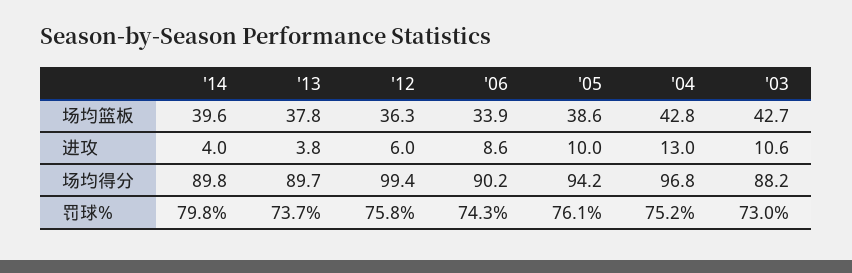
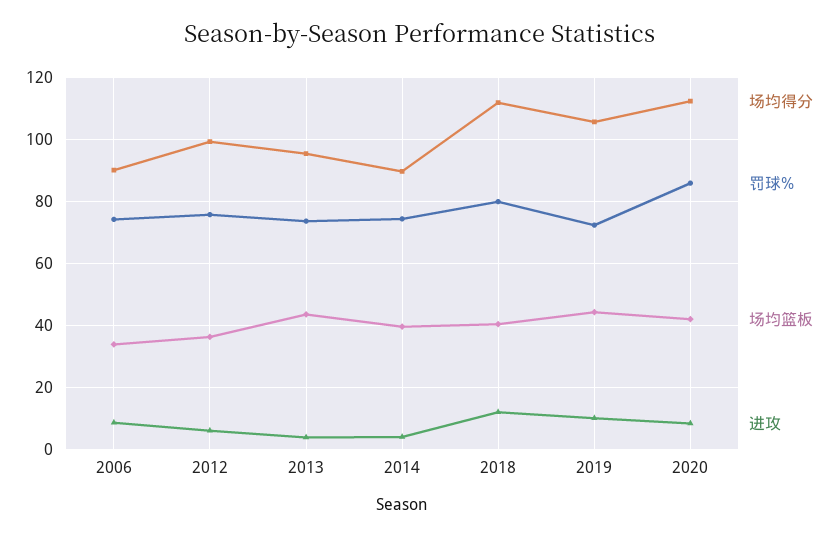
场均篮板, '13: 37.8 -> 44
场均篮板, '05: 38.6 -> none
场均篮板, '04: 42.8 -> none
场均篮板, '03: 42.7 -> none
进攻, '05: 10 -> none
进攻, '04: 13 -> none
进攻, '03: 10.6 -> none
场均得分, '13: 89.7 -> 96
场均得分, '05: 94.2 -> none
场均得分, '04: 96.8 -> none
场均得分, '03: 88.2 -> none
罚球%, '14: 79.8 -> 74
罚球%, '05: 76.1 -> none
罚球%, '04: 75.2 -> none
罚球%, '03: 73 -> none
场均得分, 2018: none -> 112
罚球%, 2018: none -> 80
场均篮板, 2018: none -> 40
进攻, 2018: none -> 12
场均得分, 2019: none -> 106
罚球%, 2019: none -> 72
场均篮板, 2019: none -> 44
进攻, 2019: none -> 10
场均得分, 2020: none -> 112
罚球%, 2020: none -> 86
场均篮板, 2020: none -> 42
进攻, 2020: none -> 8

